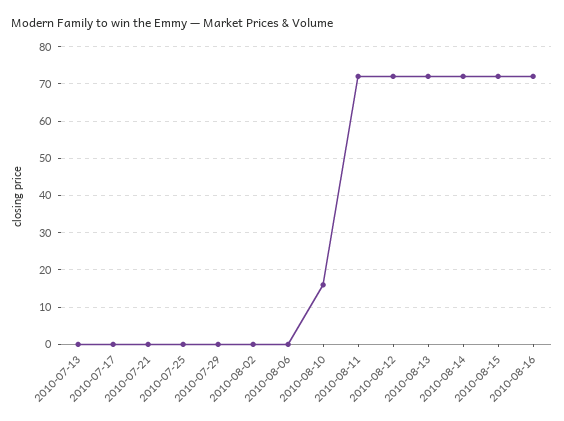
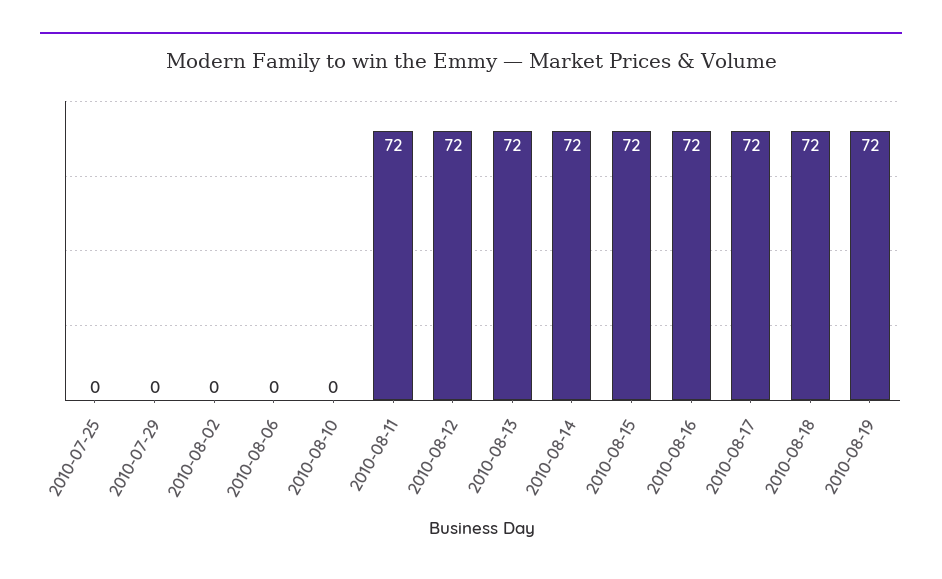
2010-07-13: 0 -> none
2010-07-17: 0 -> none
2010-07-21: 0 -> none
2010-08-10: 15 -> 0
2010-08-17: none -> 72
2010-08-18: none -> 72
2010-08-19: none -> 72

